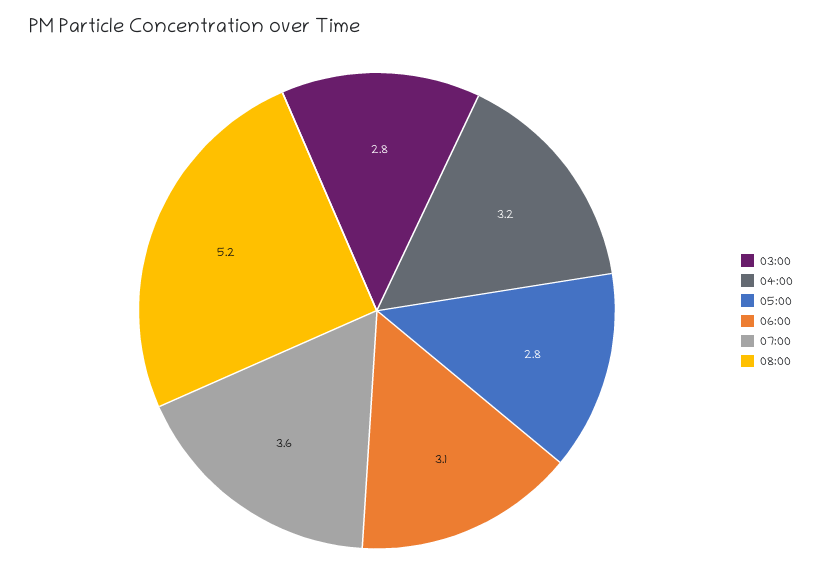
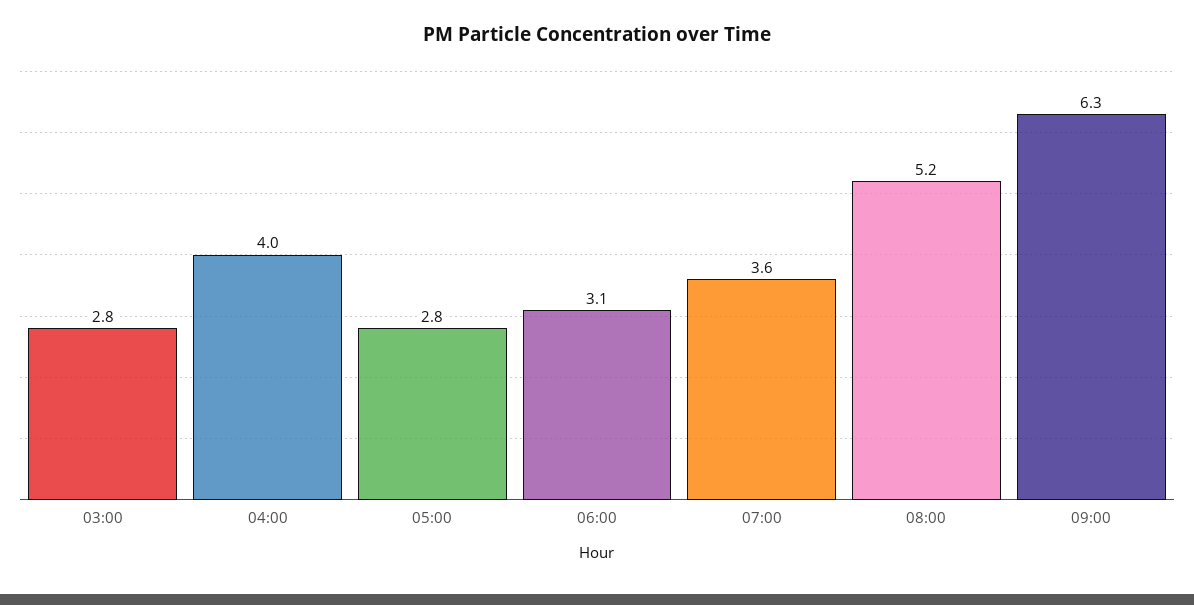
04:00: 3.2 -> 4
09:00: none -> 6.3

